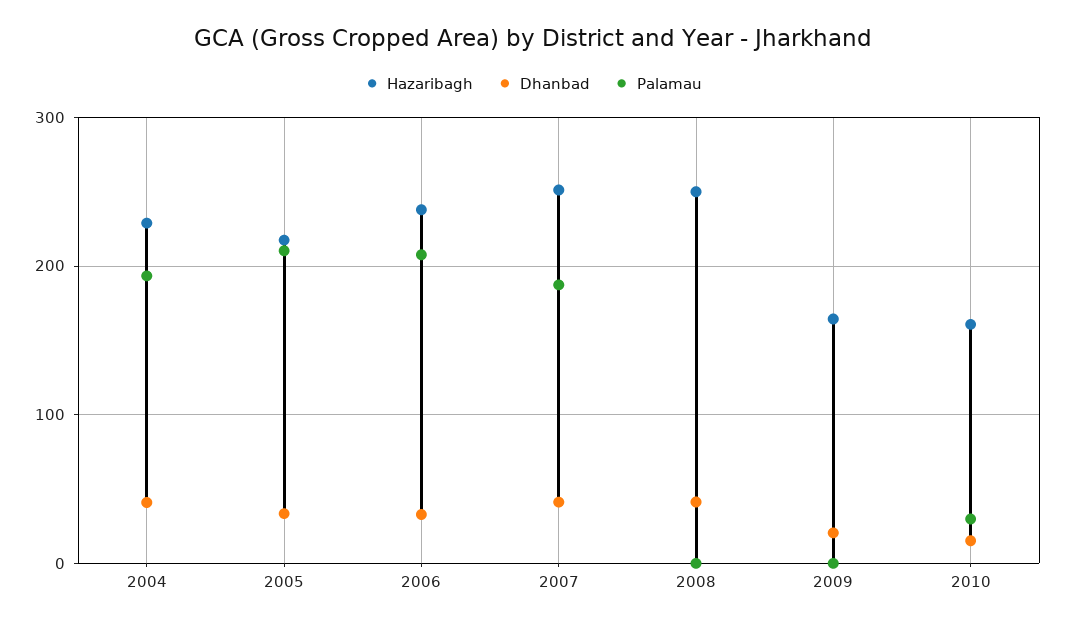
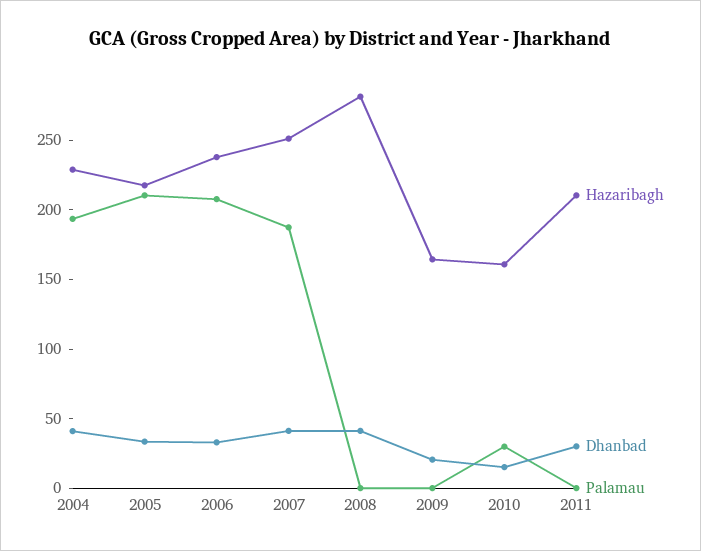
Hazaribagh, 2008: 250 -> 280
Hazaribagh, 2011: none -> 210
Dhanbad, 2011: none -> 30
Palamau, 2011: none -> 0

